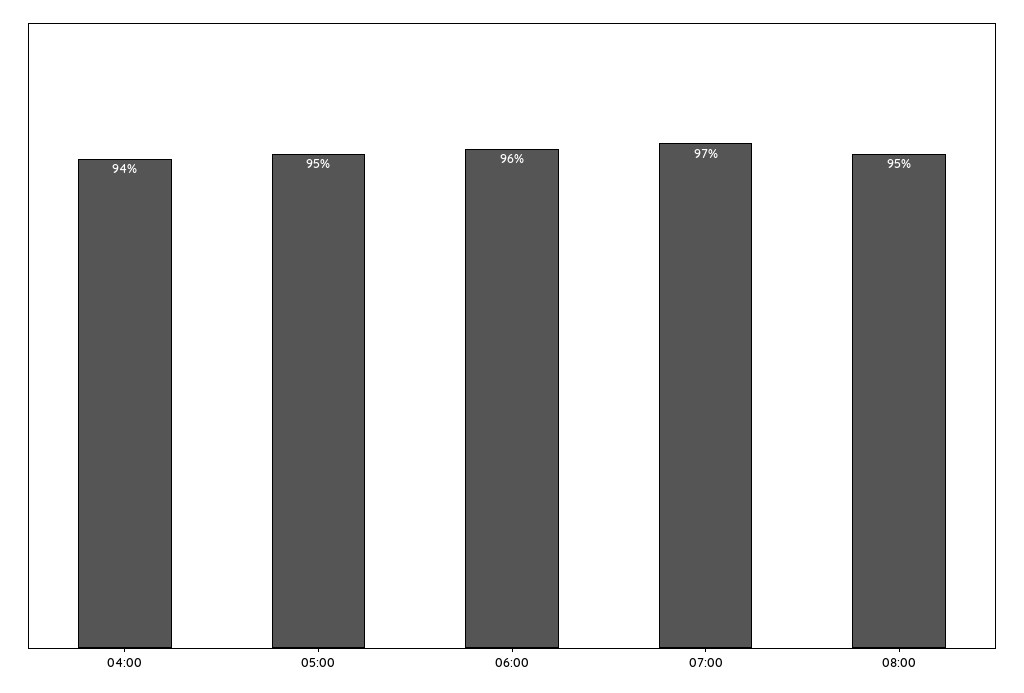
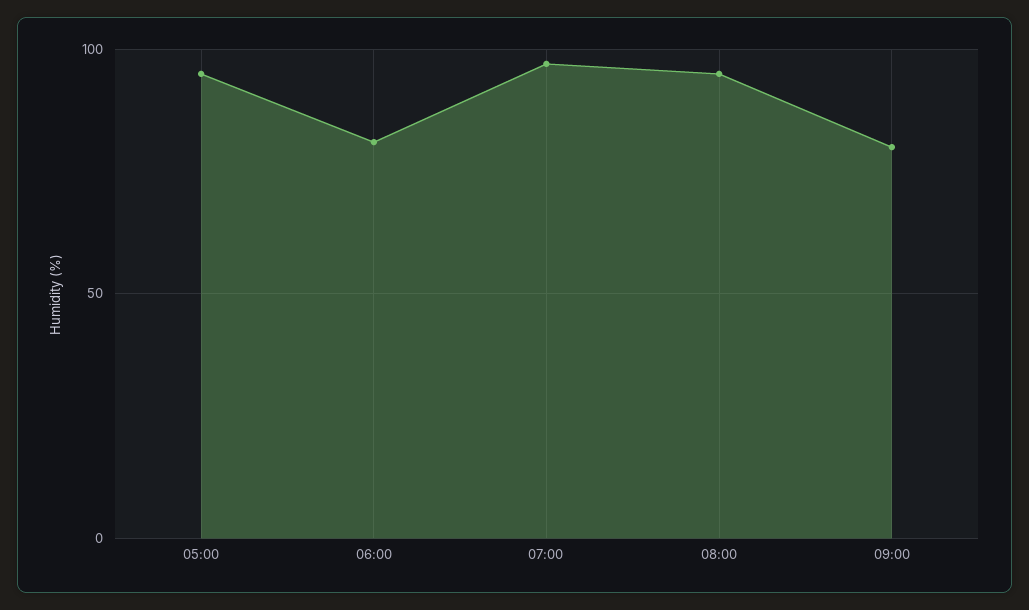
04:00: 94 -> none
06:00: 96 -> 80
09:00: none -> 80

